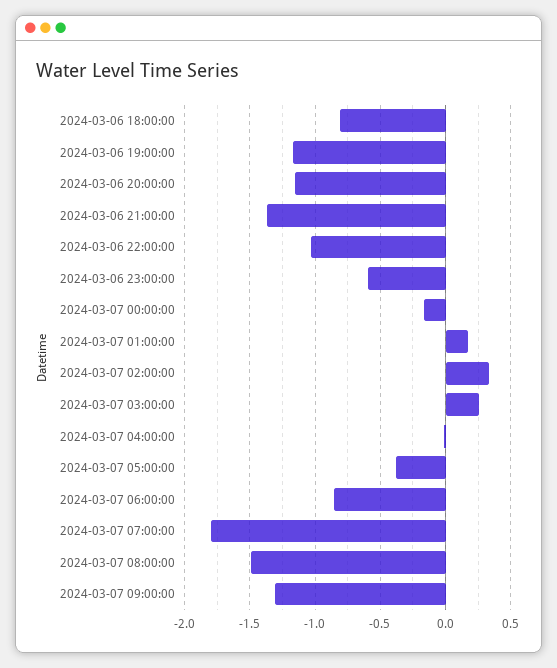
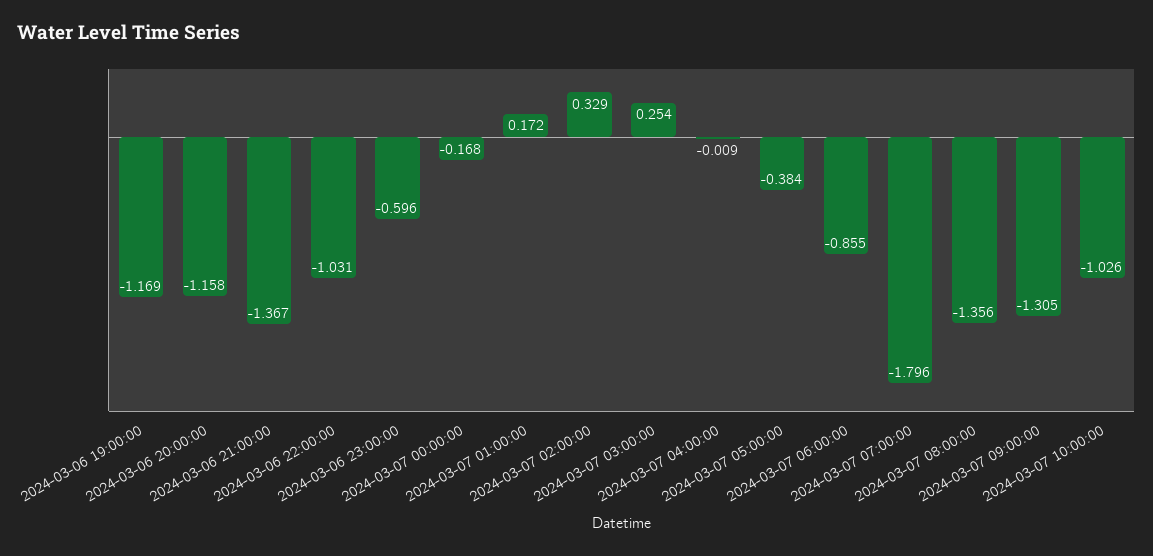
2024-03-06 18:00:00: -0.8 -> none
2024-03-07 08:00:00: -1.5 -> -1.356
2024-03-07 10:00:00: none -> -1.026

